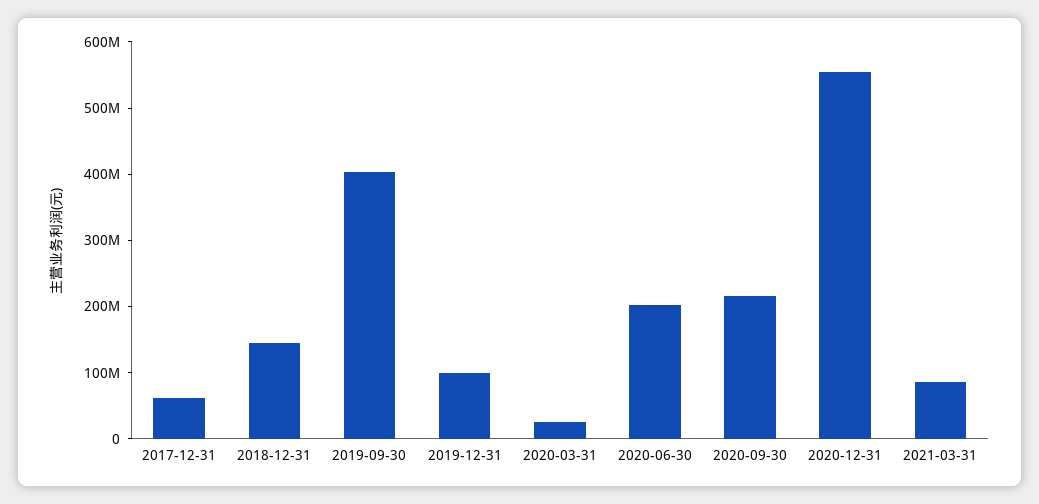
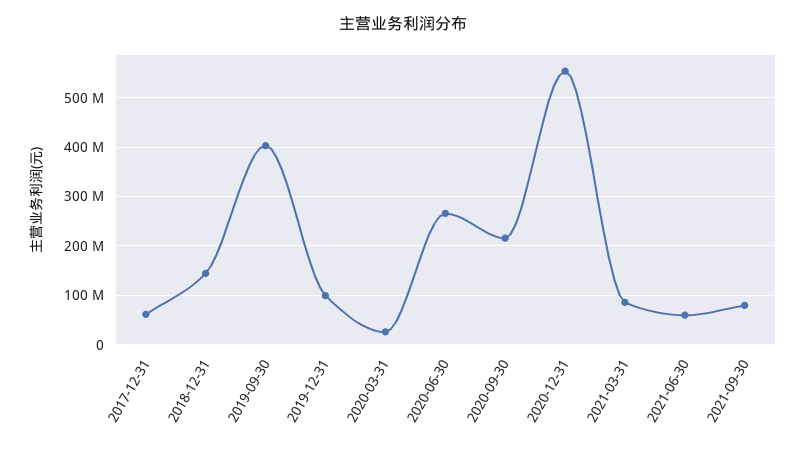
2020-06-30: 200000000 -> 260000000
2021-06-30: none -> 60000000
2021-09-30: none -> 80000000

